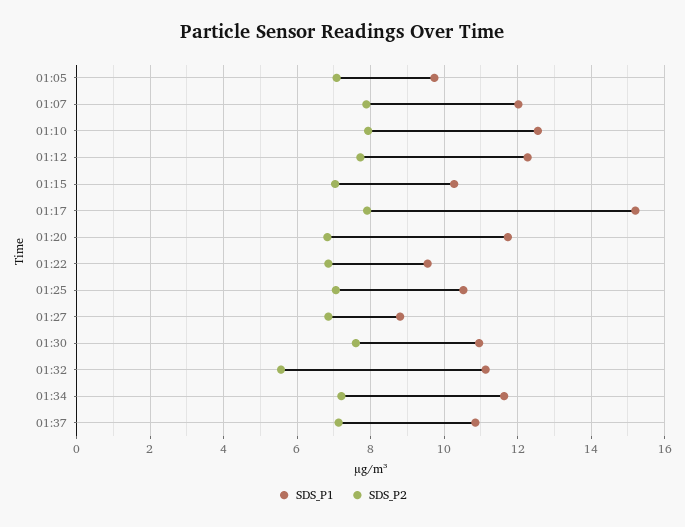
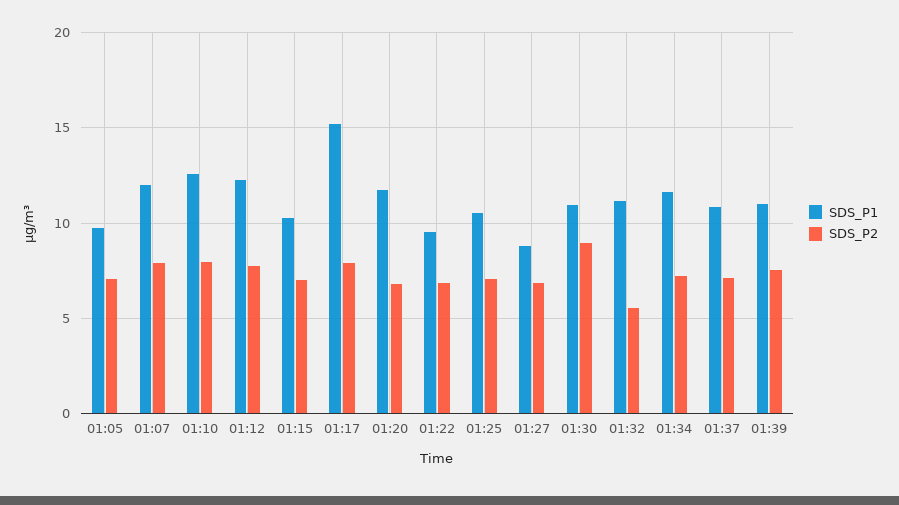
SDS_P2, 01:30: 7.6 -> 9
SDS_P1, 01:39: none -> 11
SDS_P2, 01:39: none -> 7.5

